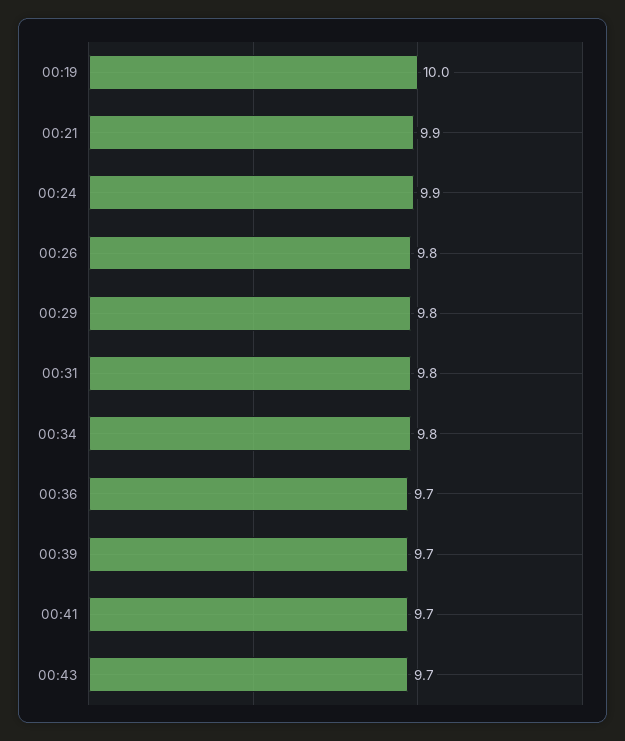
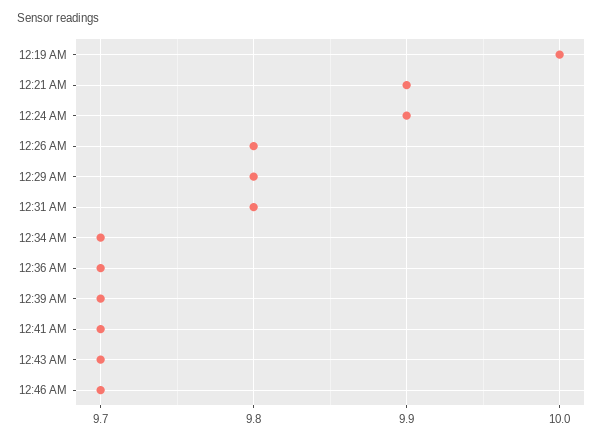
00:34: 9.8 -> 9.7
12:46 AM: none -> 9.7

